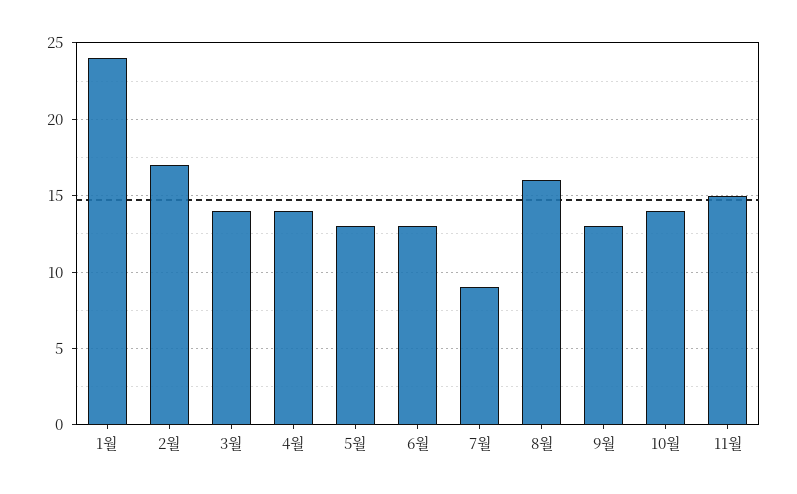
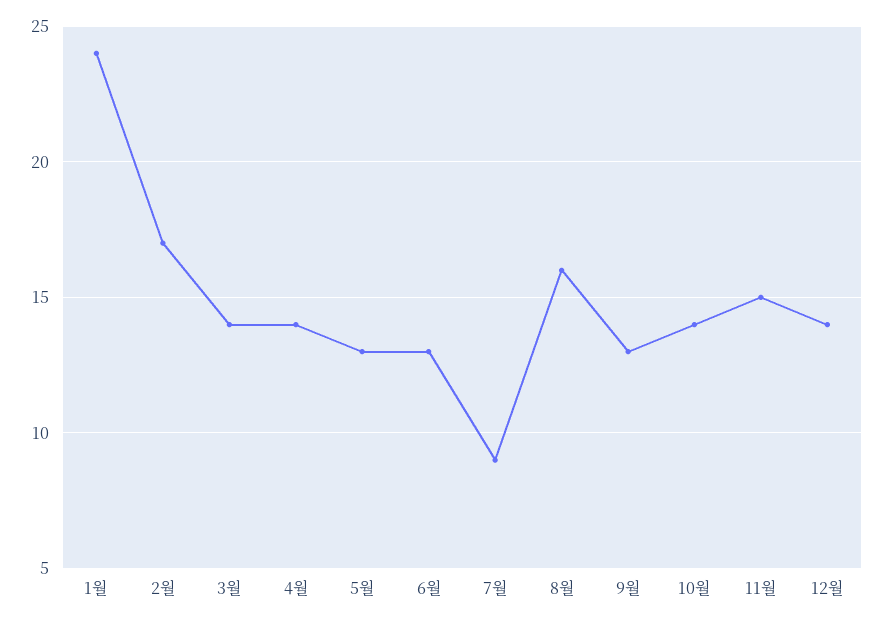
12월: none -> 14

